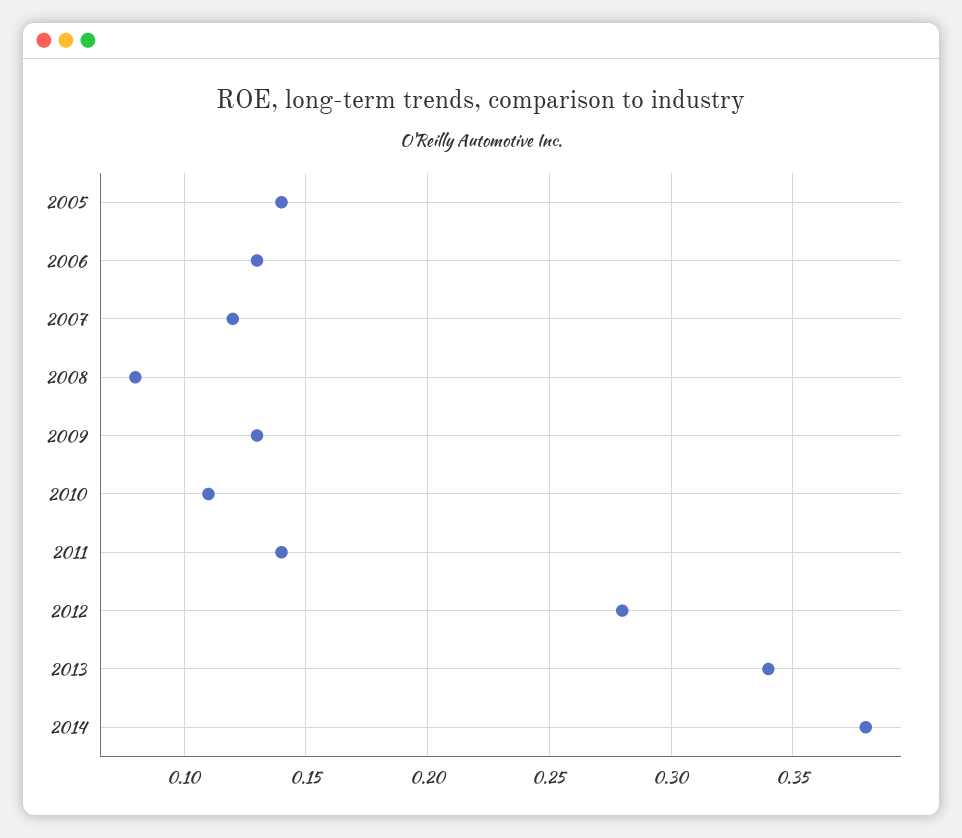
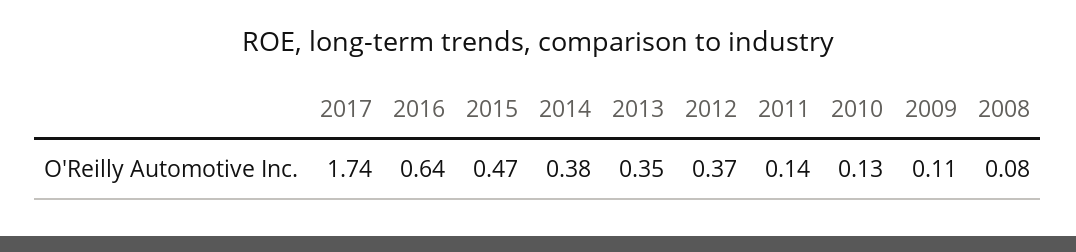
2005: 0.14 -> none
2006: 0.13 -> none
2007: 0.12 -> none
2009: 0.13 -> 0.11
2010: 0.11 -> 0.13
2012: 0.28 -> 0.37
2013: 0.34 -> 0.35
2017: none -> 1.74
2016: none -> 0.64
2015: none -> 0.47

